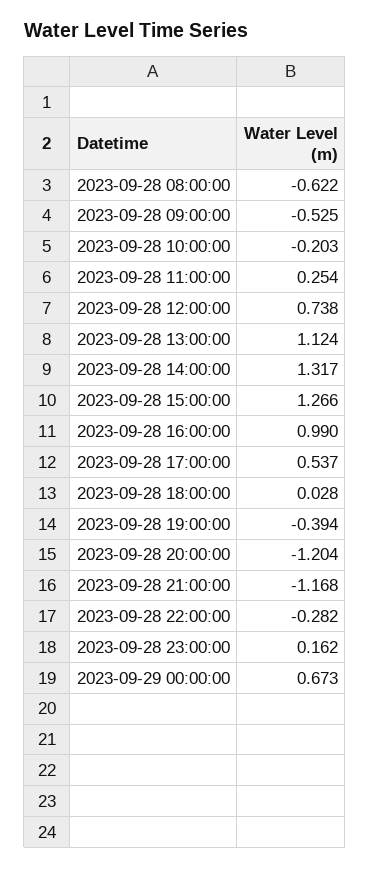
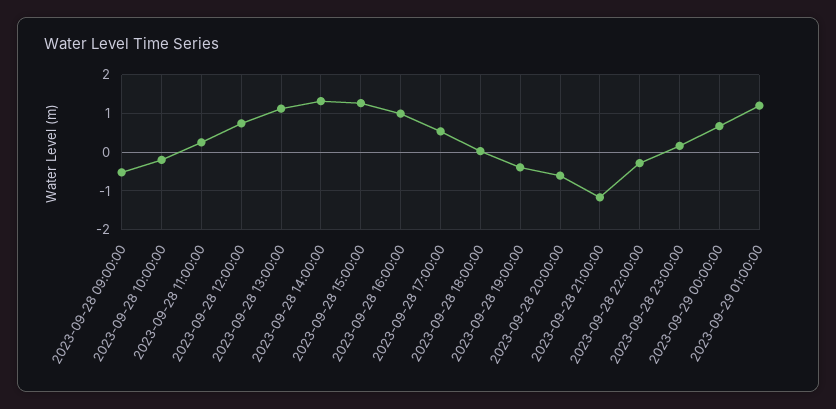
2023-09-28 08:00:00: -0.622 -> none
2023-09-28 20:00:00: -1.204 -> -0.6
2023-09-29 01:00:00: none -> 1.2

